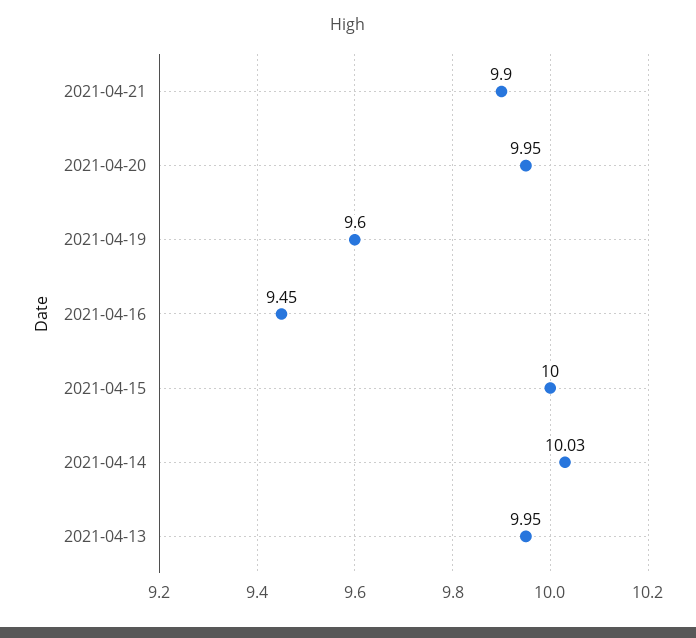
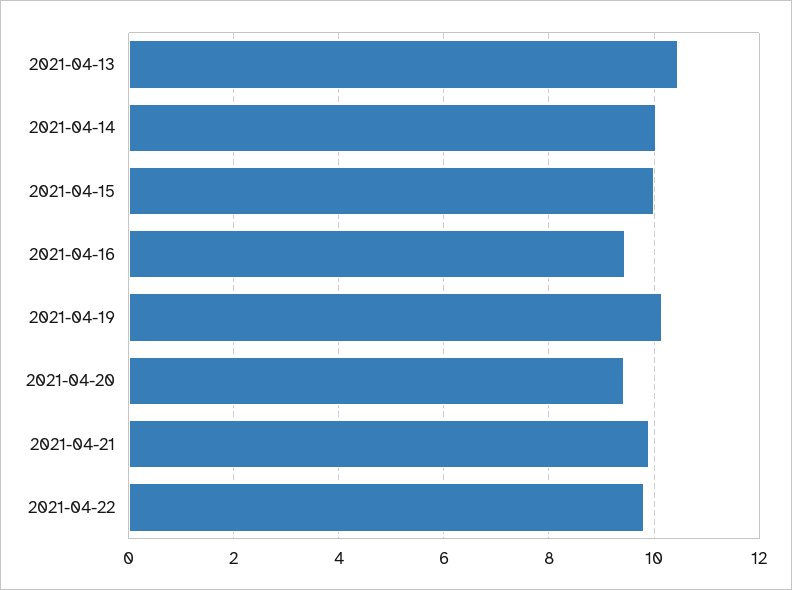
2021-04-20: 9.95 -> 9.4
2021-04-19: 9.6 -> 10.2
2021-04-13: 9.95 -> 10.4
2021-04-22: none -> 9.8

